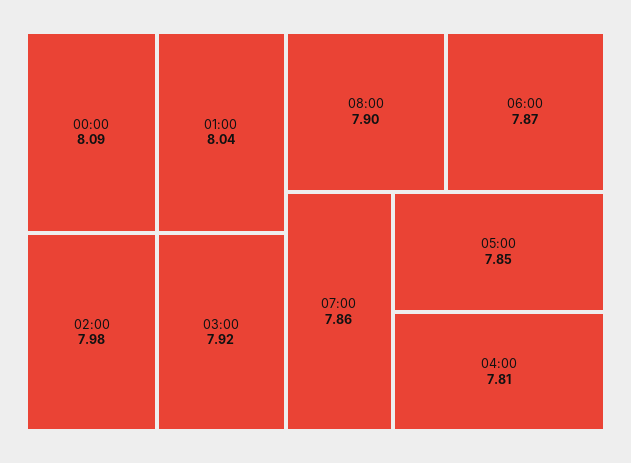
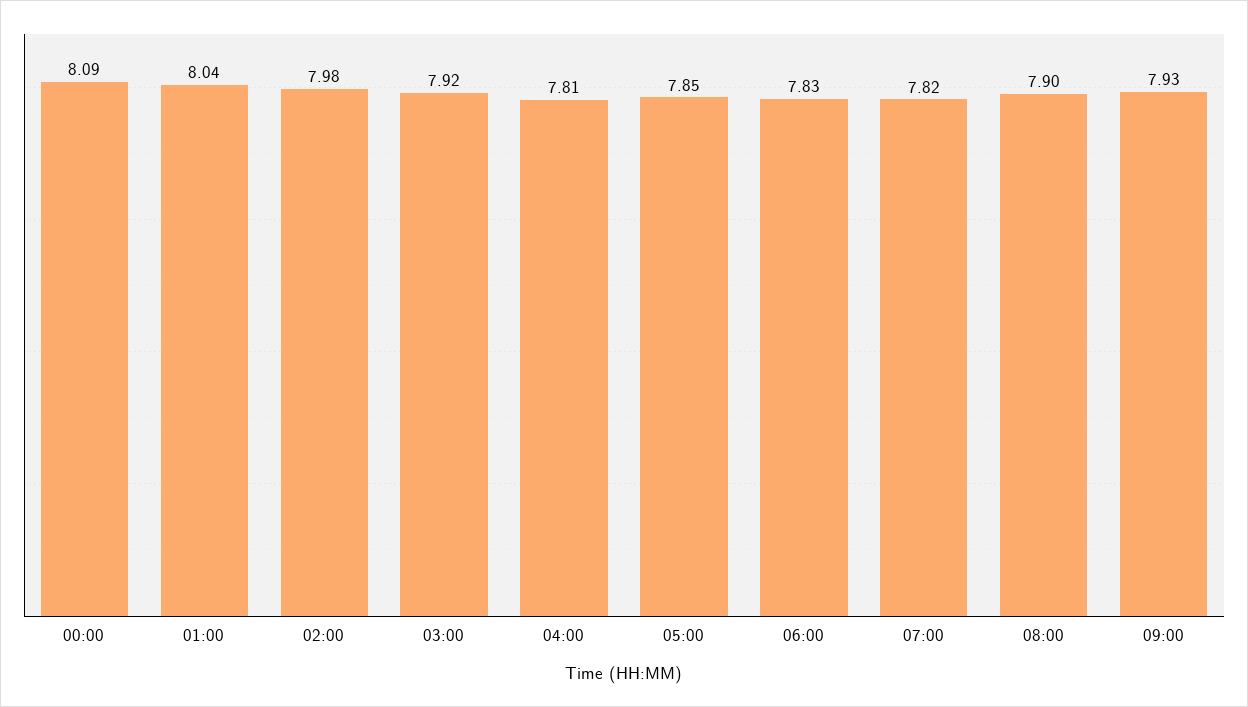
06:00: 7.87 -> 7.83
07:00: 7.86 -> 7.82
09:00: none -> 7.93

